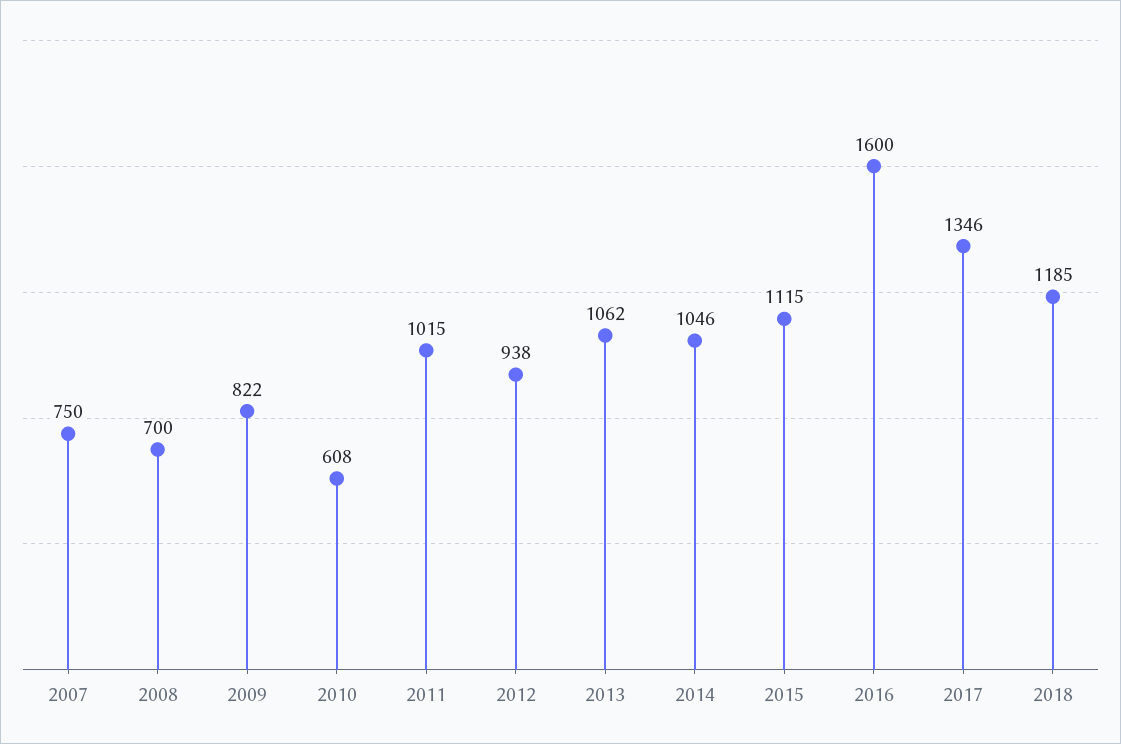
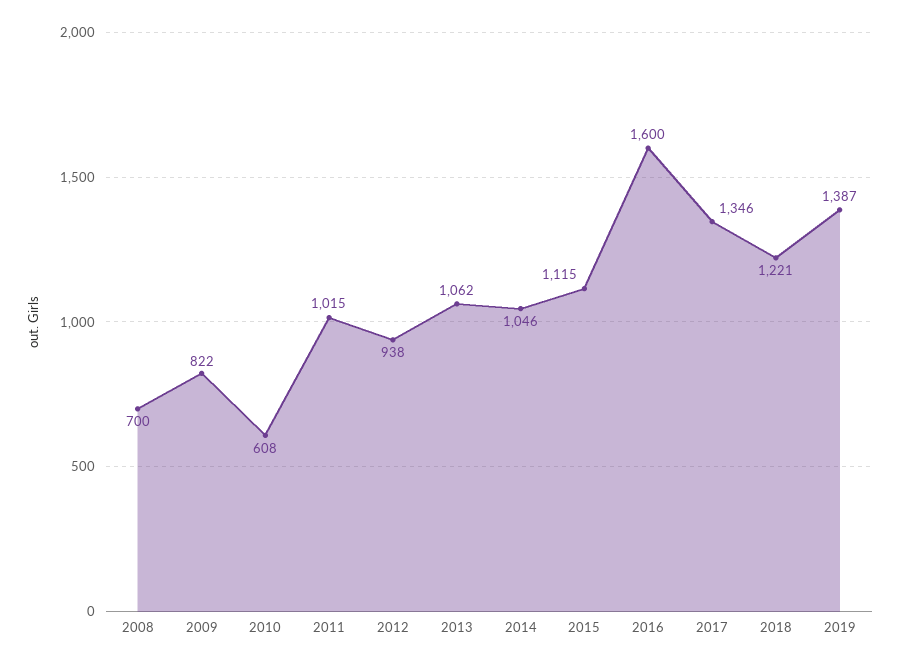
2007: 750 -> none
2018: 1185 -> 1221
2019: none -> 1387

